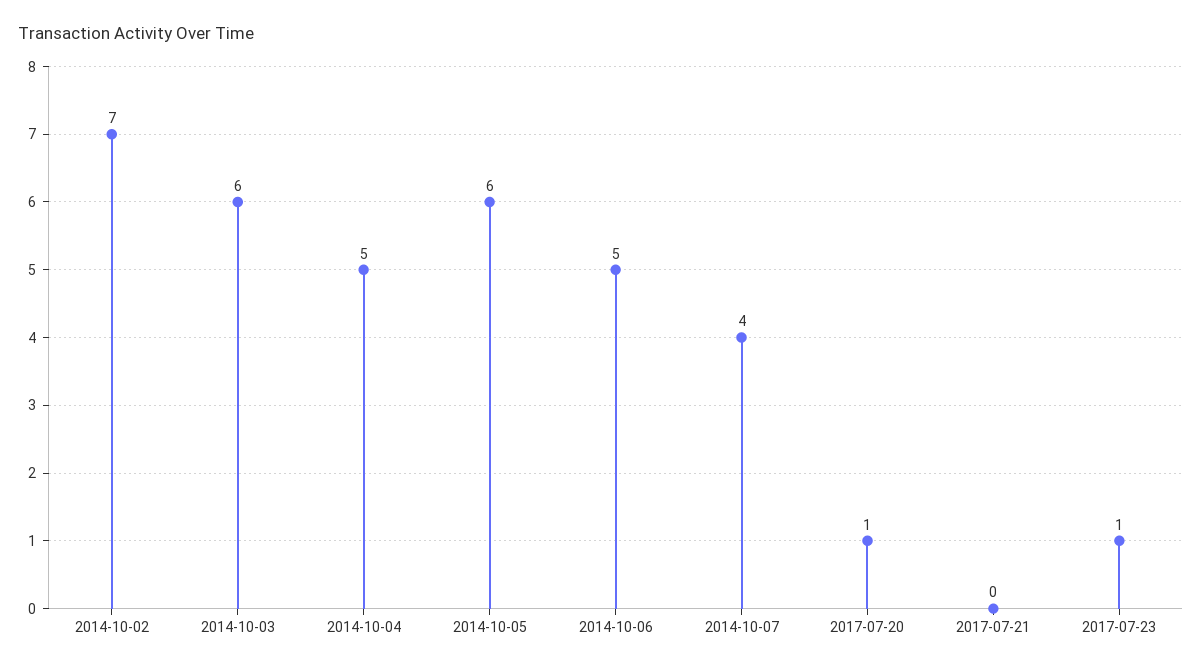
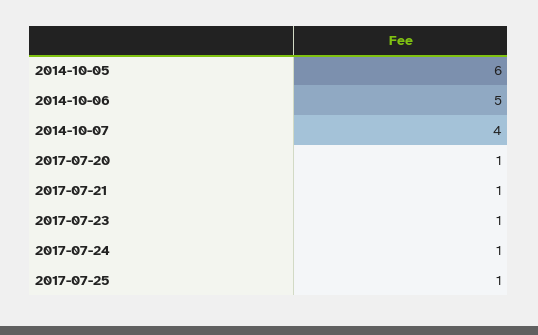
2014-10-02: 7 -> none
2014-10-03: 6 -> none
2014-10-04: 5 -> none
2017-07-21: 0 -> 1
2017-07-24: none -> 1
2017-07-25: none -> 1

